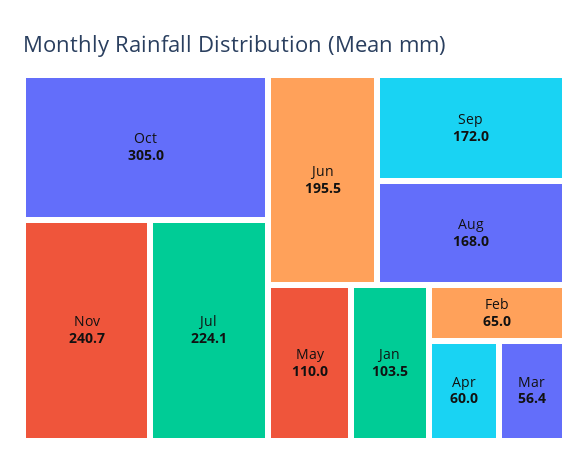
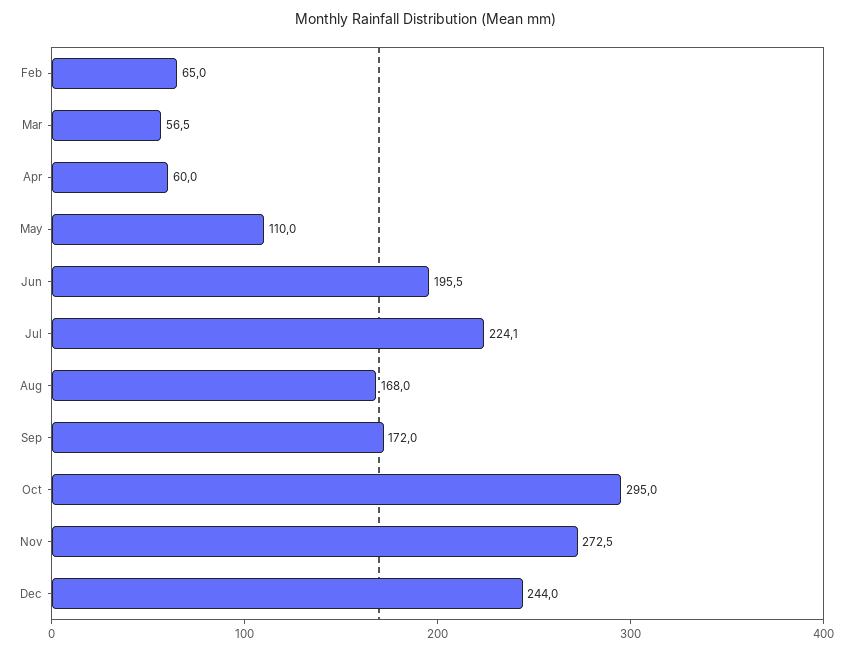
Oct: 305 -> 295
Nov: 240.7 -> 272.5
Jan: 103.5 -> none
Mar: 56.4 -> 56.5
Dec: none -> 244

